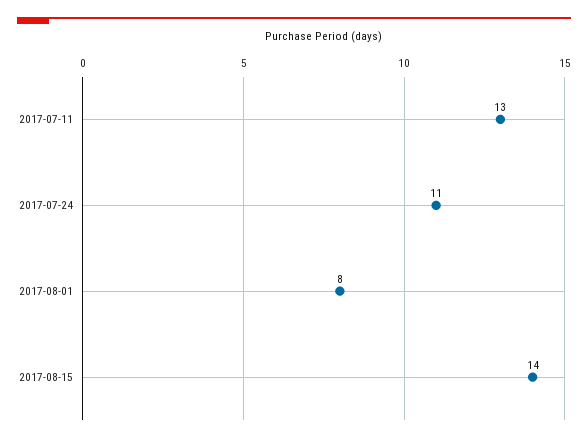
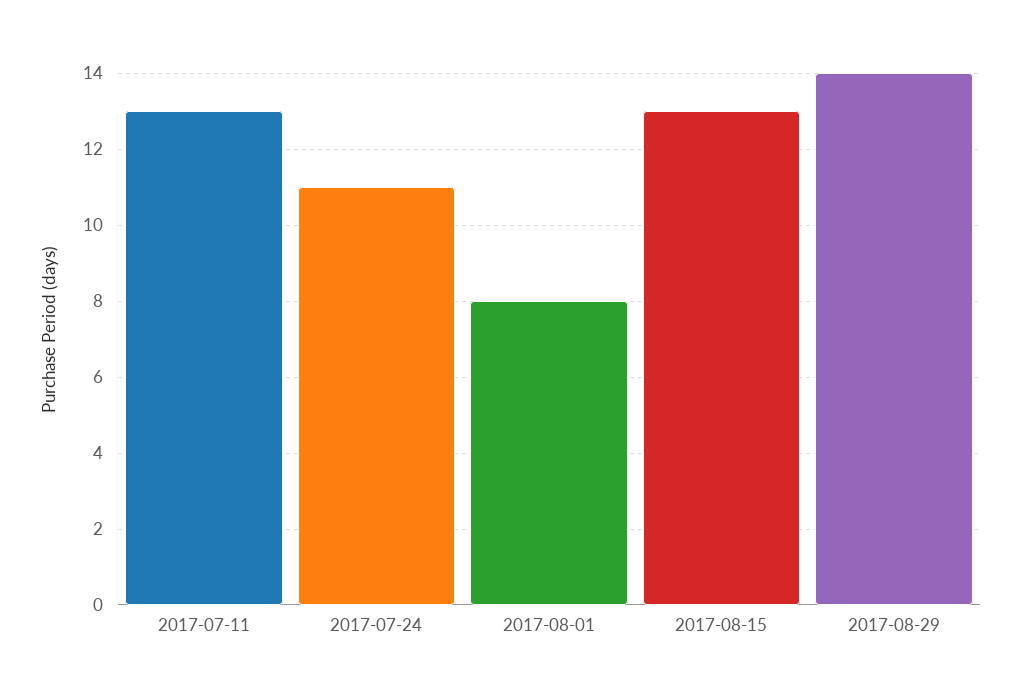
2017-08-15: 14 -> 13
2017-08-29: none -> 14

